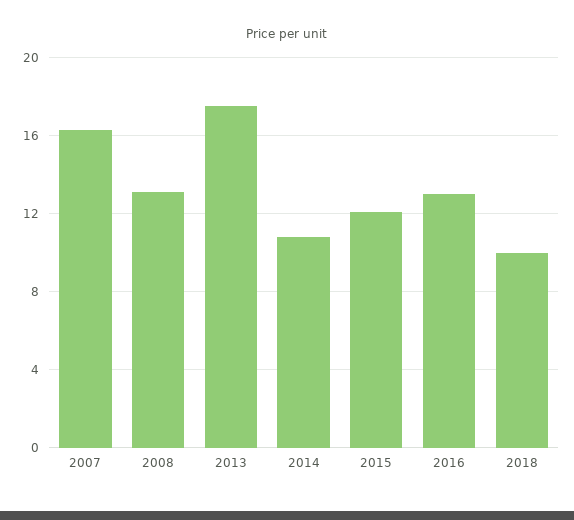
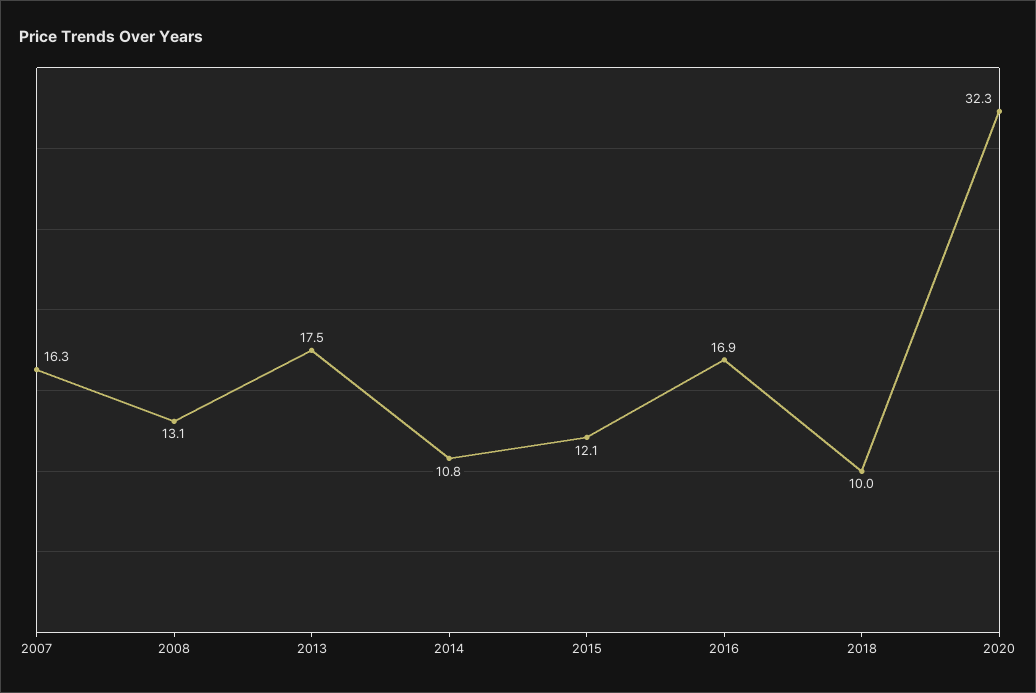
2016: 13 -> 16.9
2020: none -> 32.3

